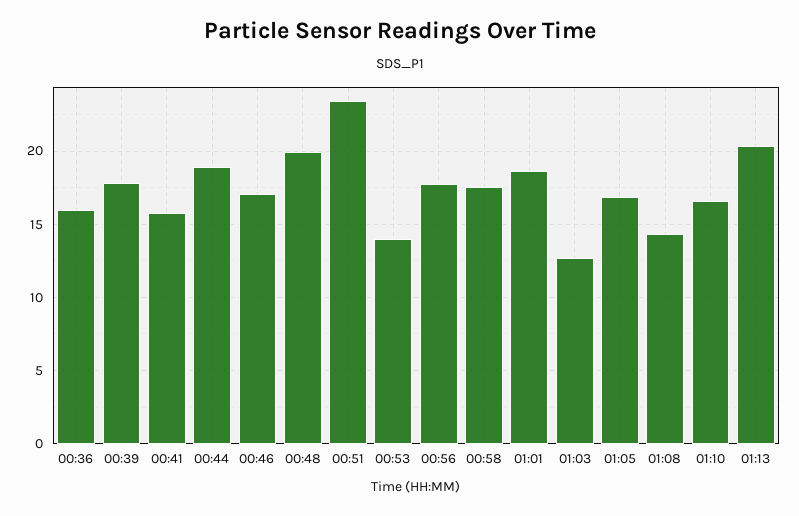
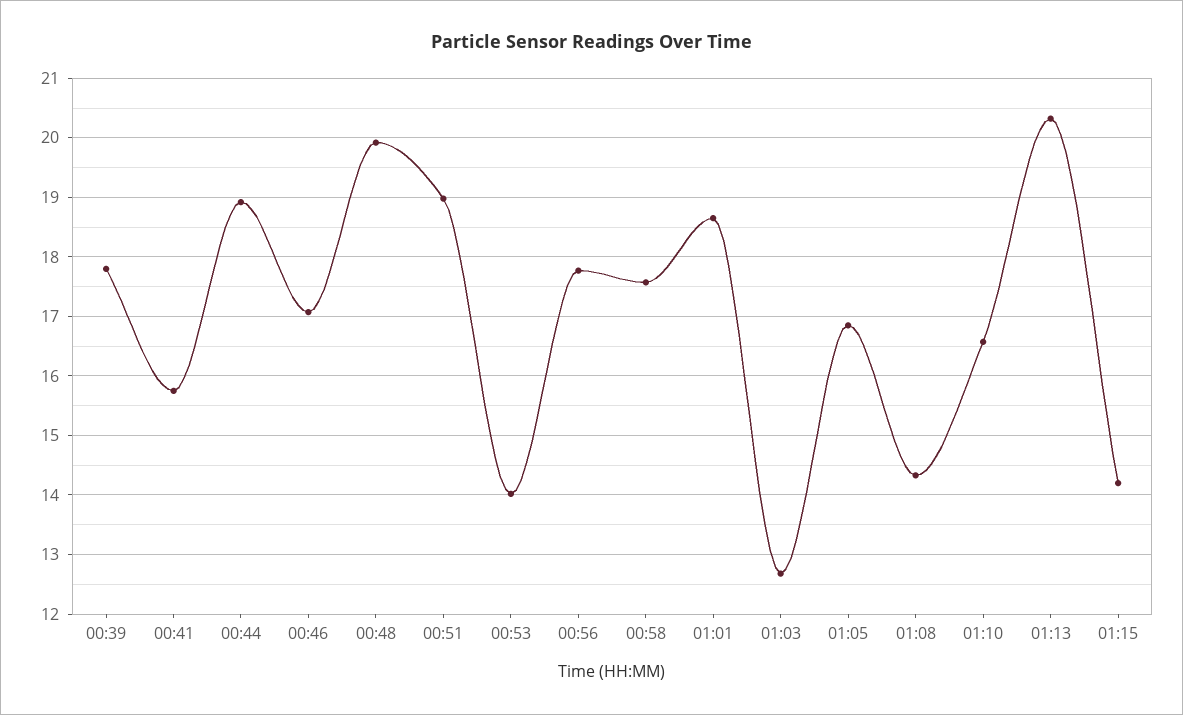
00:36: 16 -> none
00:51: 23.5 -> 19
01:15: none -> 14.2

